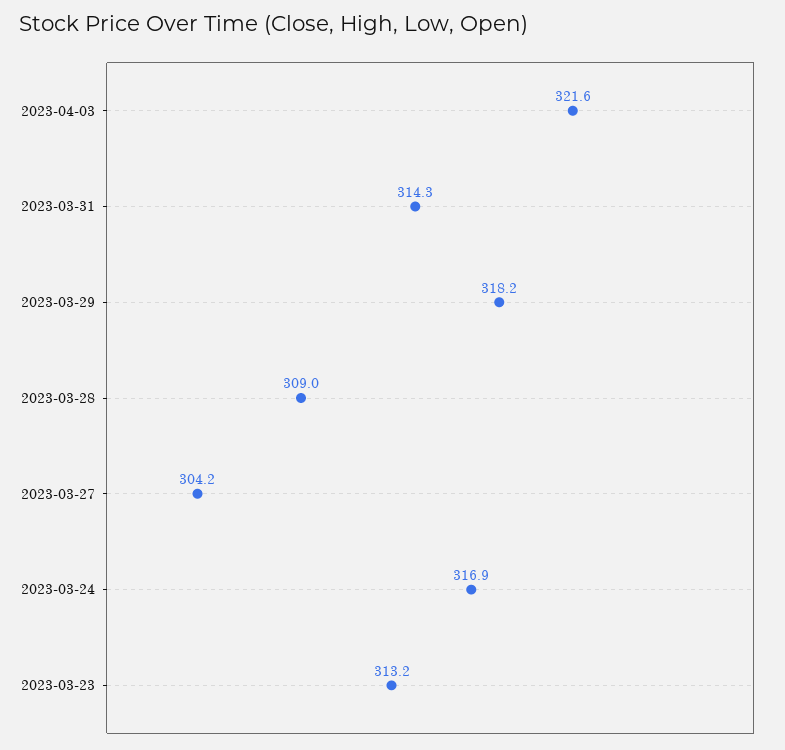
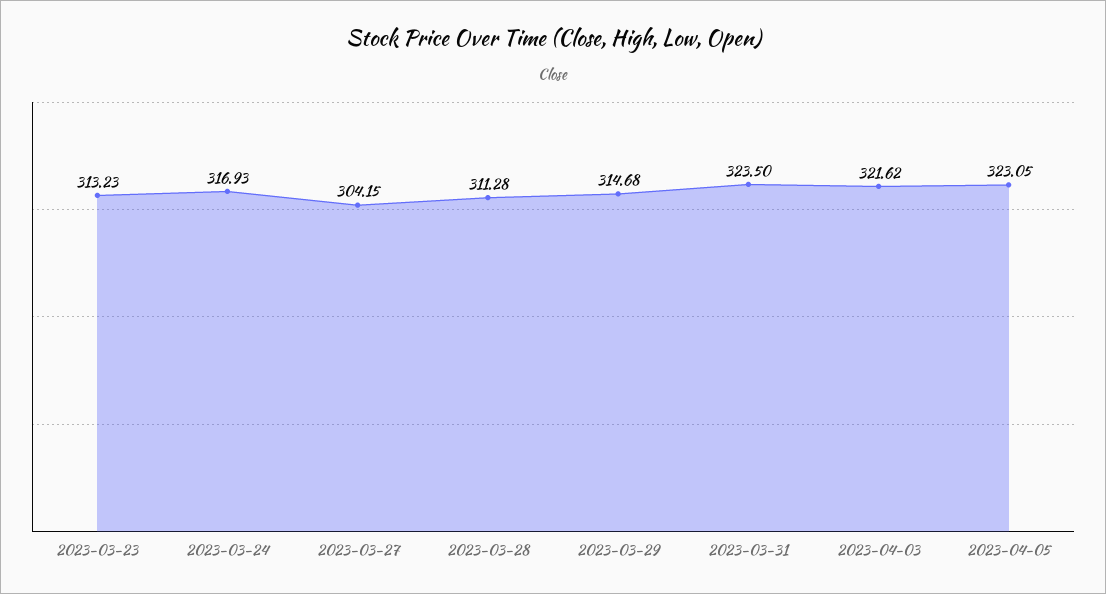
2023-03-31: 314.3 -> 323.5
2023-03-29: 318.2 -> 314.68
2023-03-28: 309 -> 311.28
2023-04-05: none -> 323.05

